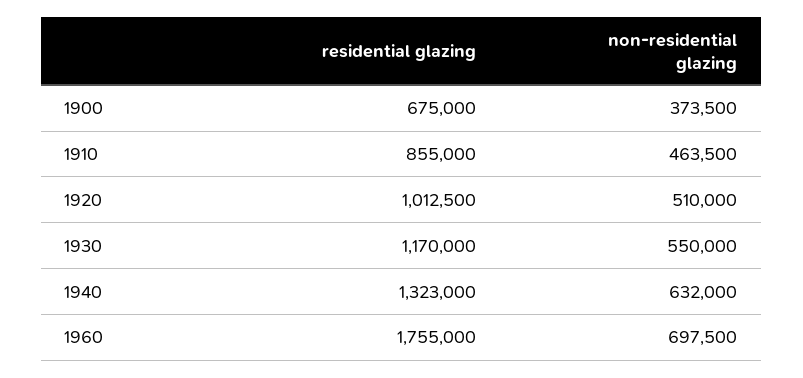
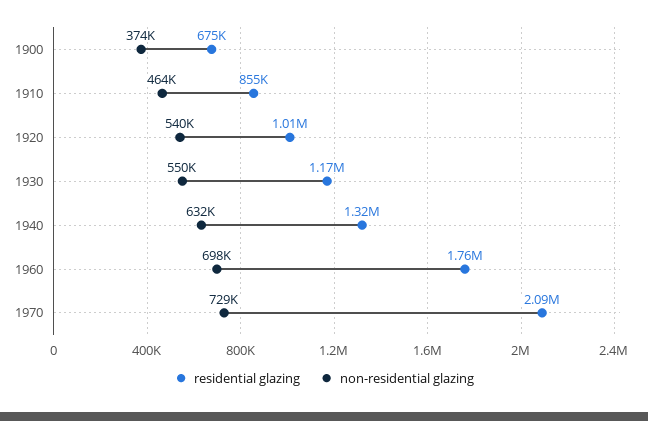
non-residential glazing, 1920: 510000 -> 540000
residential glazing, 1970: none -> 2090000
non-residential glazing, 1970: none -> 729000

